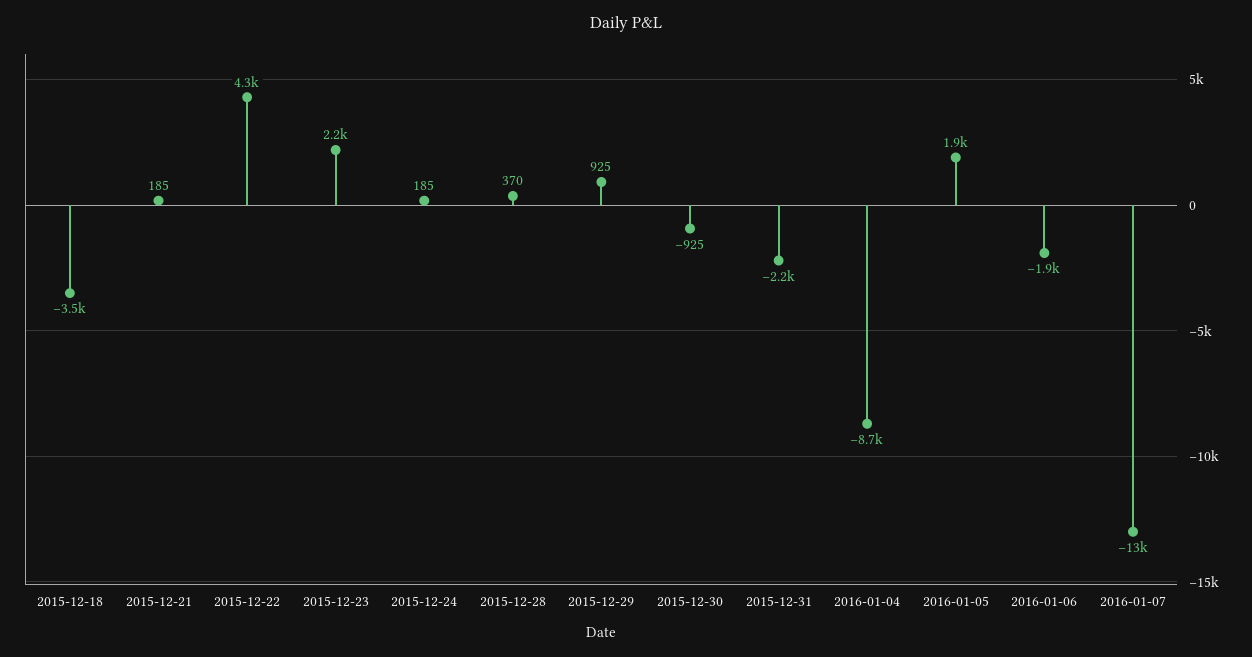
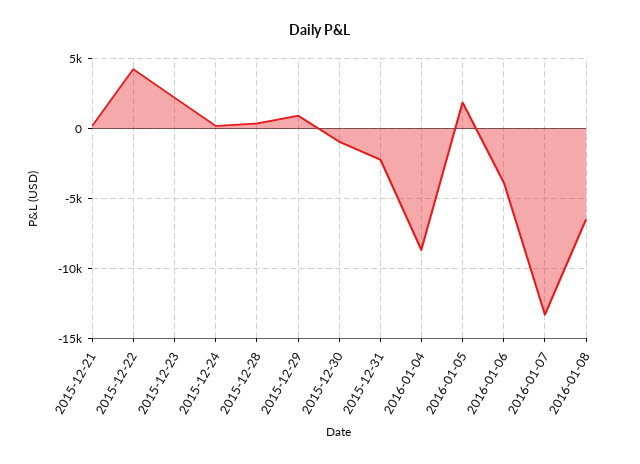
2015-12-18: -3500 -> none
2016-01-06: -1900 -> -4000
2016-01-08: none -> -6500

